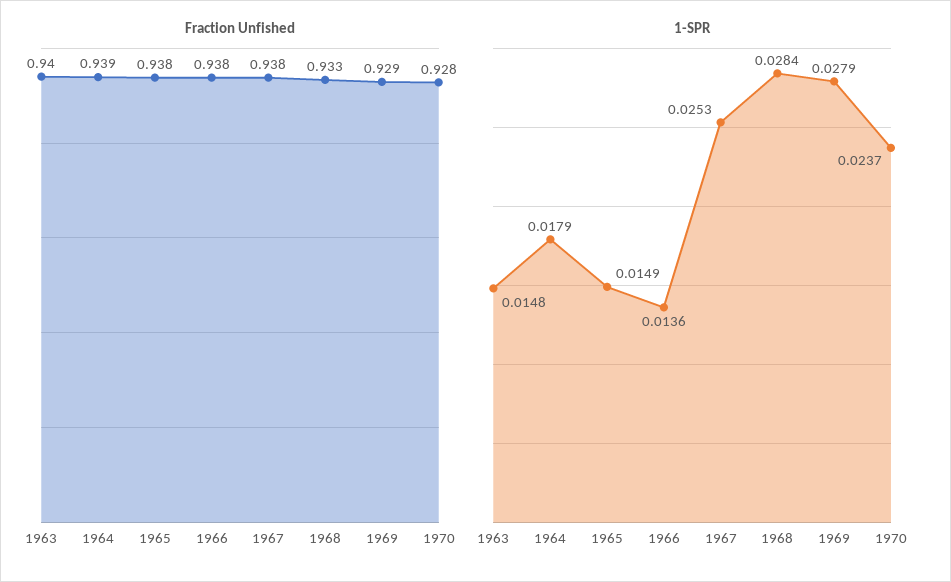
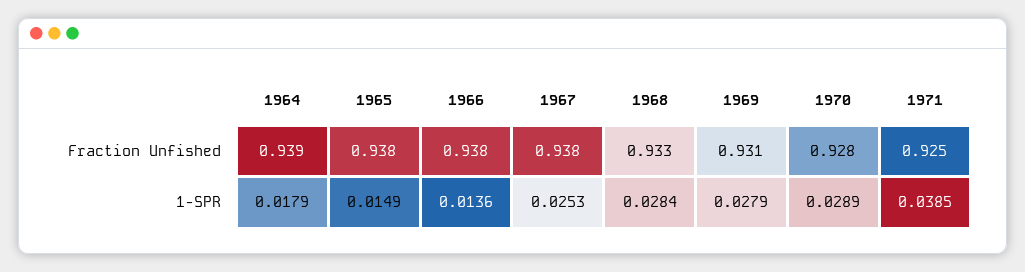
Fraction Unfished, 1963: 0.94 -> none
Fraction Unfished, 1969: 0.929 -> 0.931
1-SPR, 1963: 0.0148 -> none
1-SPR, 1970: 0.0237 -> 0.0289
Fraction Unfished, 1971: none -> 0.925
1-SPR, 1971: none -> 0.0385

